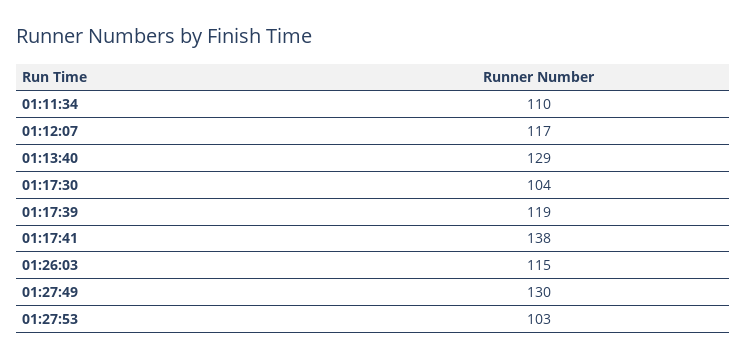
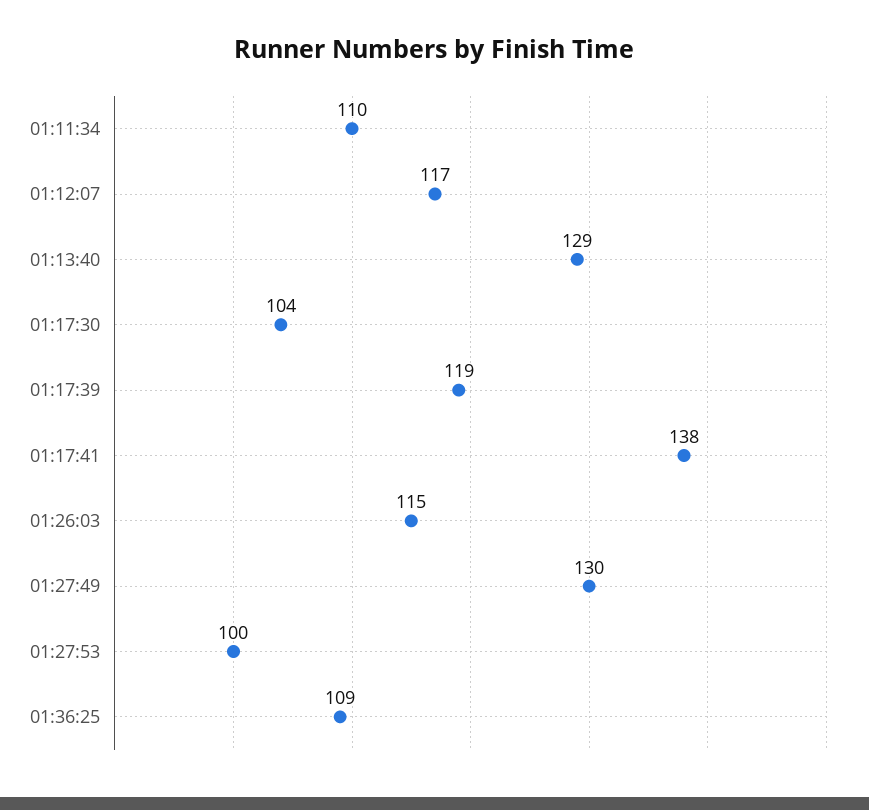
01:27:53: 103 -> 100
01:36:25: none -> 109

